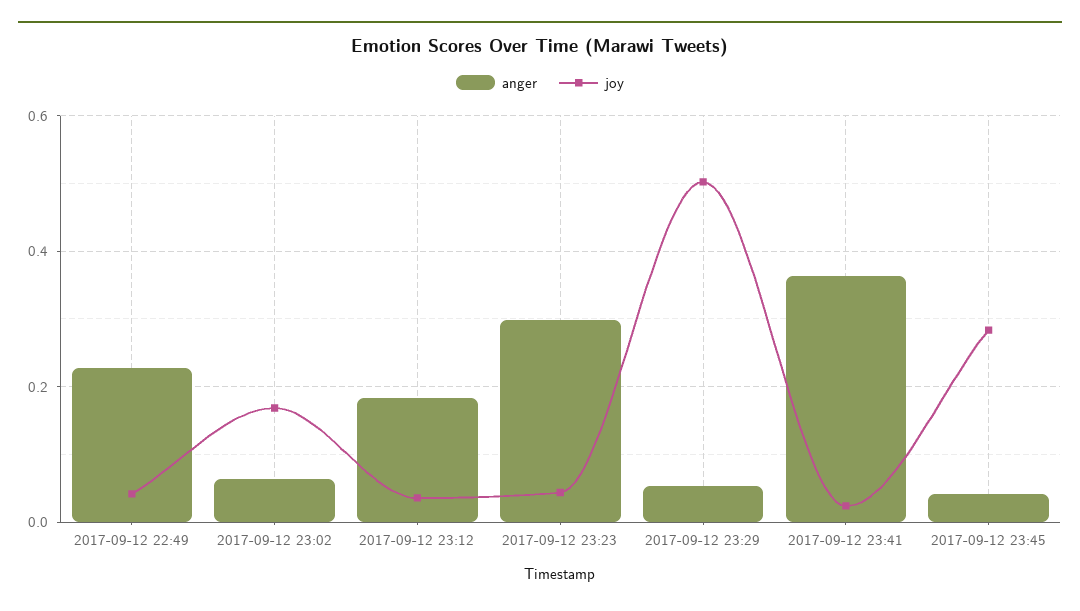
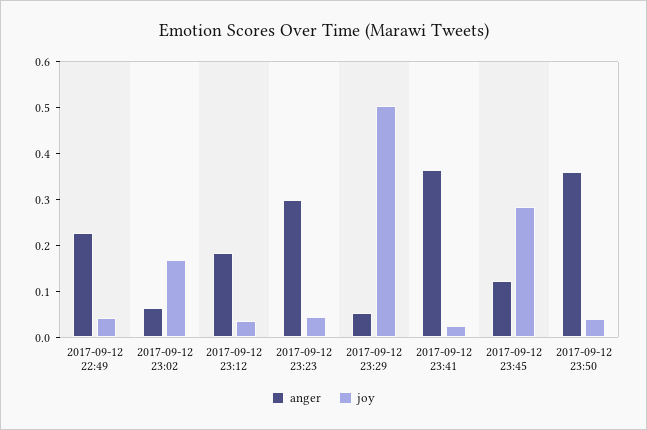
anger, 2017-09-12 23:45: 0.04 -> 0.12
anger, 2017-09-12 23:50: none -> 0.36
joy, 2017-09-12 23:50: none -> 0.04

